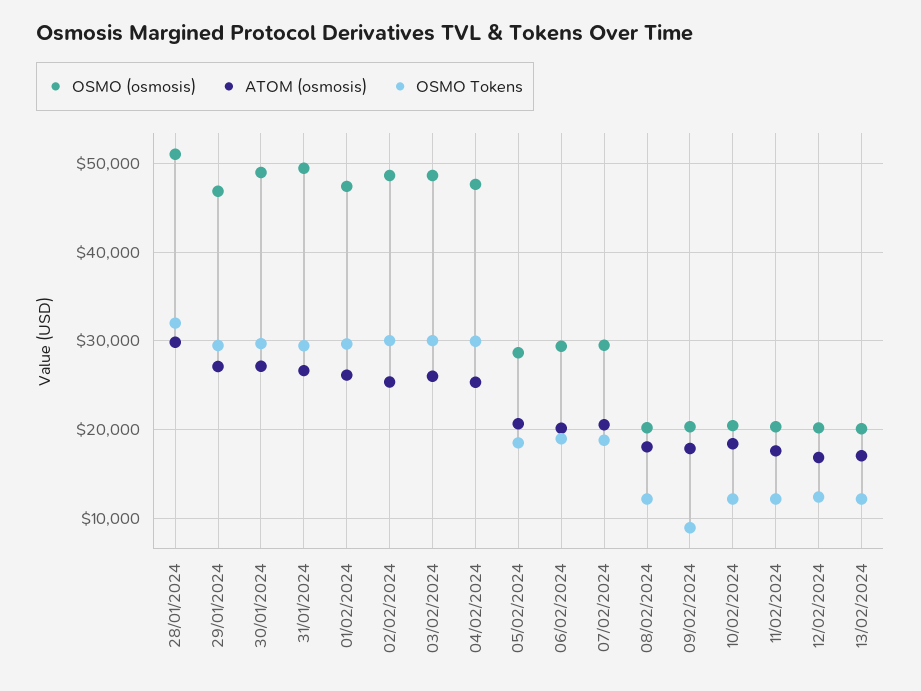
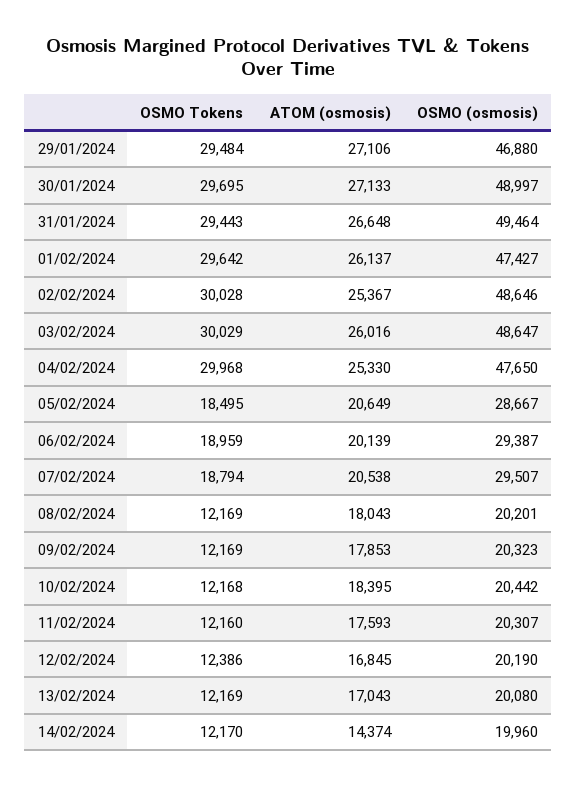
OSMO (osmosis), 28/01/2024: 51000 -> none
ATOM (osmosis), 28/01/2024: 30000 -> none
OSMO Tokens, 28/01/2024: 32000 -> none
OSMO Tokens, 09/02/2024: 9000 -> 12169
OSMO Tokens, 14/02/2024: none -> 12170
ATOM (osmosis), 14/02/2024: none -> 14374
OSMO (osmosis), 14/02/2024: none -> 19960

